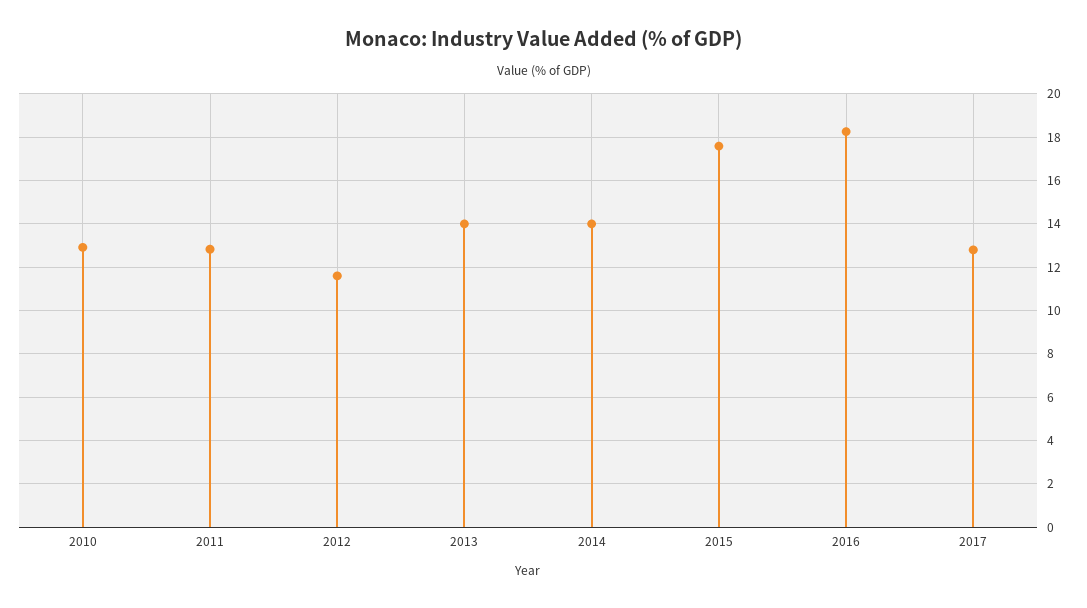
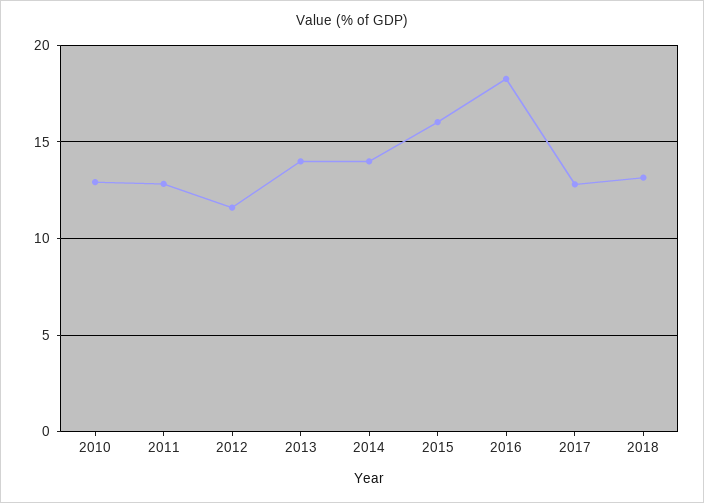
2015: 17.5 -> 16
2018: none -> 13

